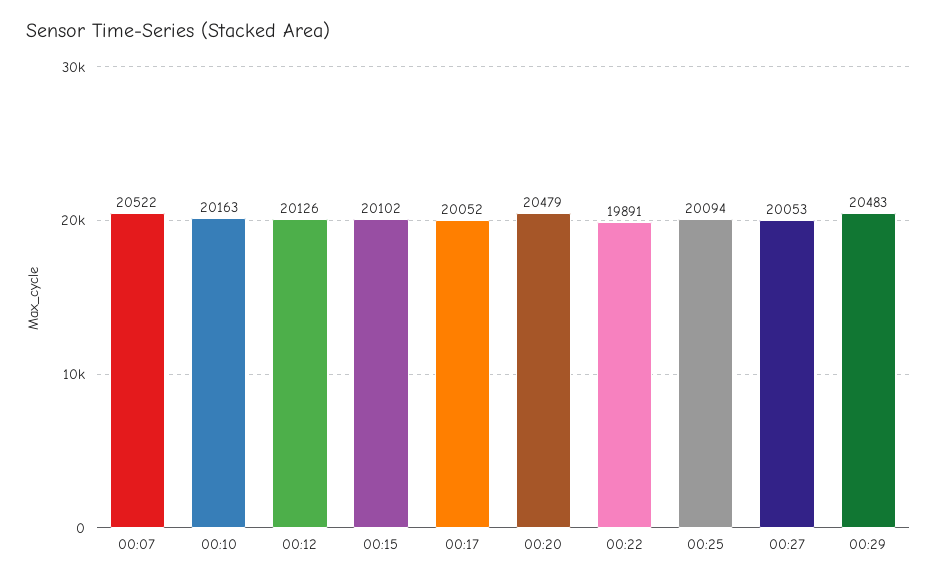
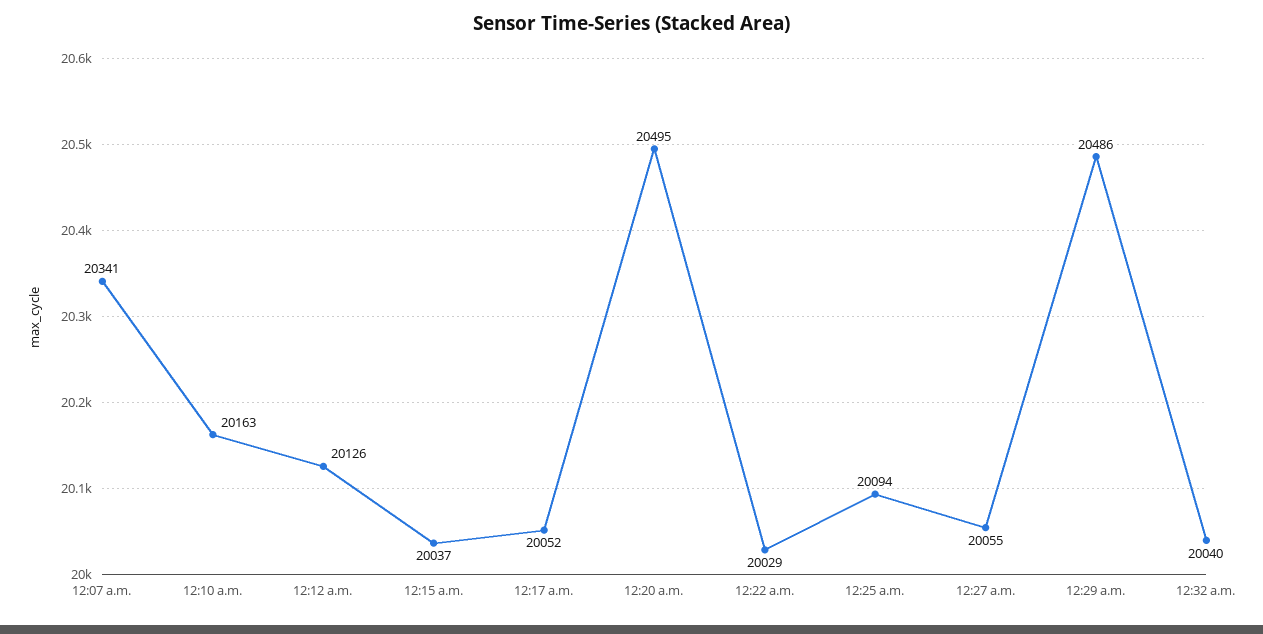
00:07: 20522 -> 20341
00:15: 20102 -> 20037
00:20: 20479 -> 20495
00:22: 19891 -> 20029
00:27: 20053 -> 20055
00:29: 20483 -> 20486
12:32 a.m.: none -> 20040

